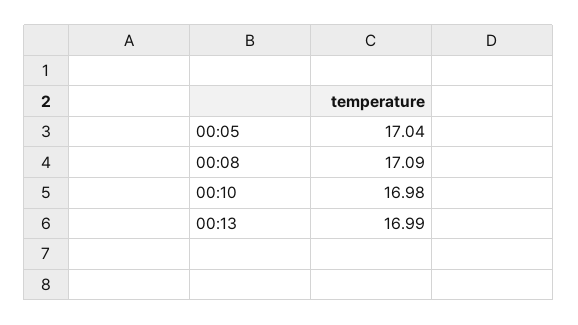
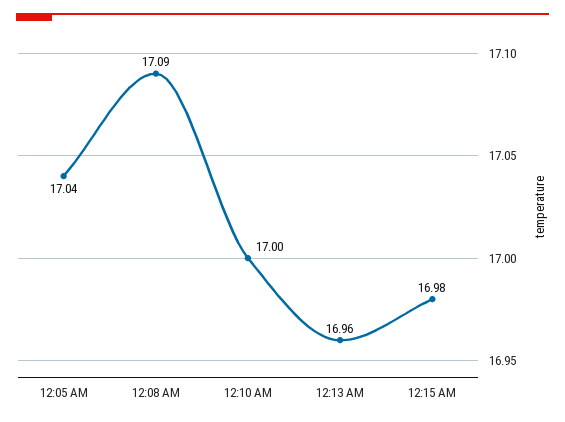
00:10: 16.98 -> 17
00:13: 16.99 -> 16.96
12:15 AM: none -> 16.98

